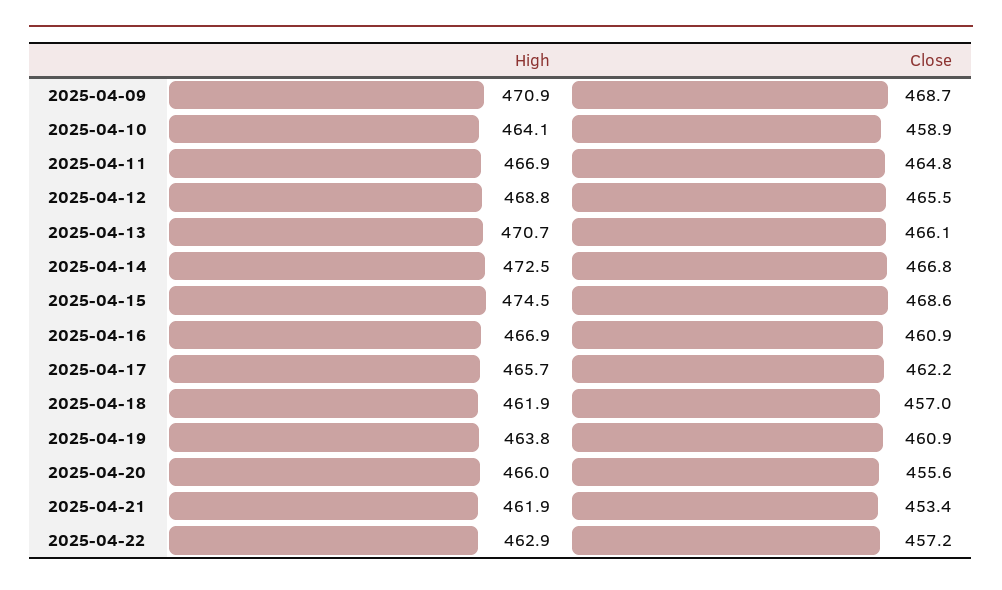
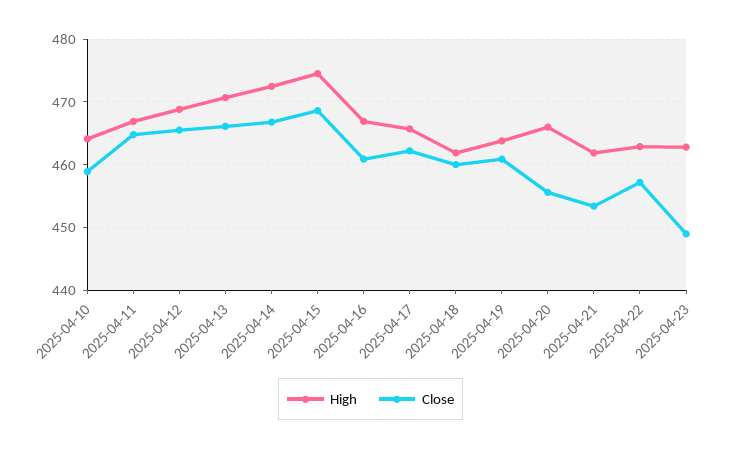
High, 2025-04-09: 470.9 -> none
Close, 2025-04-09: 468.7 -> none
Close, 2025-04-18: 457 -> 460
High, 2025-04-23: none -> 463
Close, 2025-04-23: none -> 449

